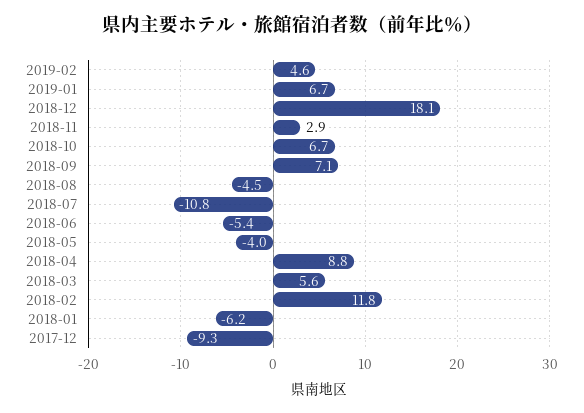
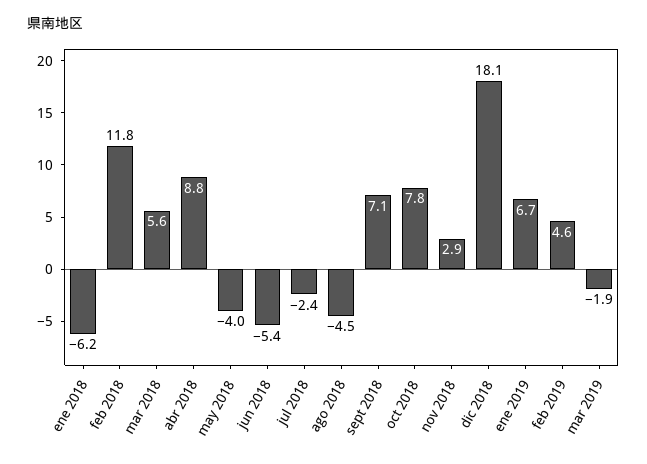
2018-10: 6.7 -> 7.8
2018-07: -10.8 -> -2.4
2017-12: -9.3 -> none
mar 2019: none -> -1.9

